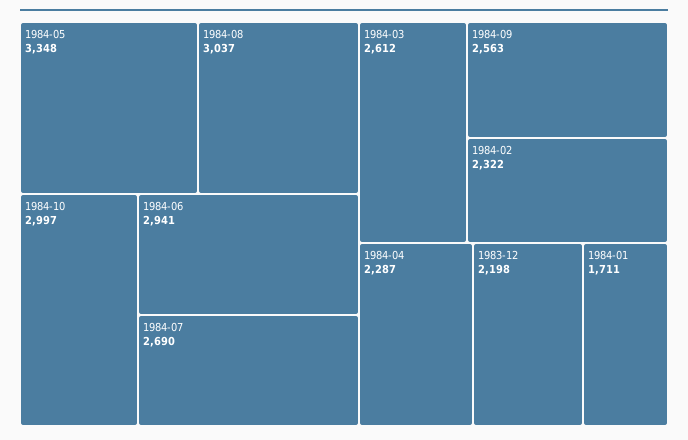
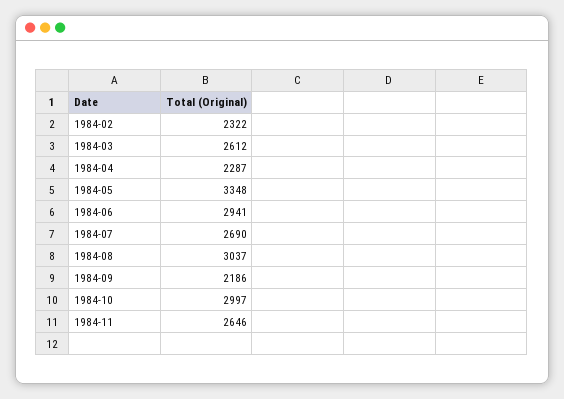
1984-09: 2563 -> 2186
1983-12: 2198 -> none
1984-01: 1711 -> none
1984-11: none -> 2646

